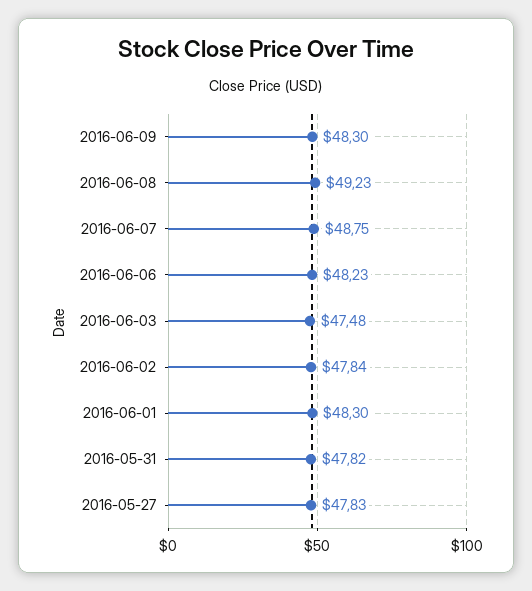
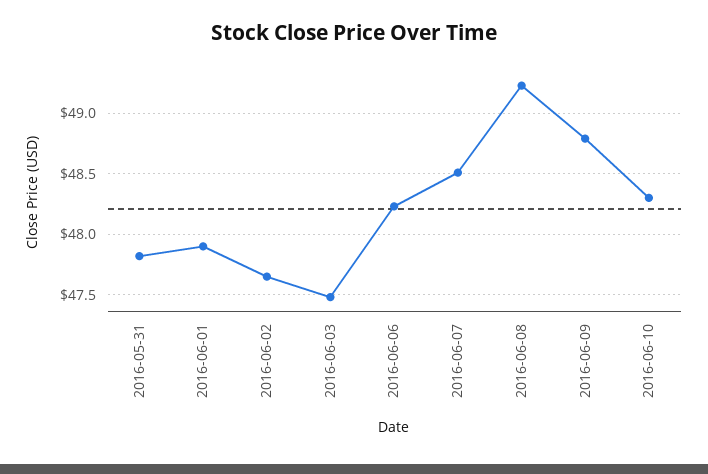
2016-06-09: 48.3 -> 48.8
2016-06-07: 48.75 -> 48.5
2016-06-02: 47.84 -> 47.65
2016-06-01: 48.3 -> 47.9
2016-05-27: 47.83 -> none
2016-06-10: none -> 48.3

